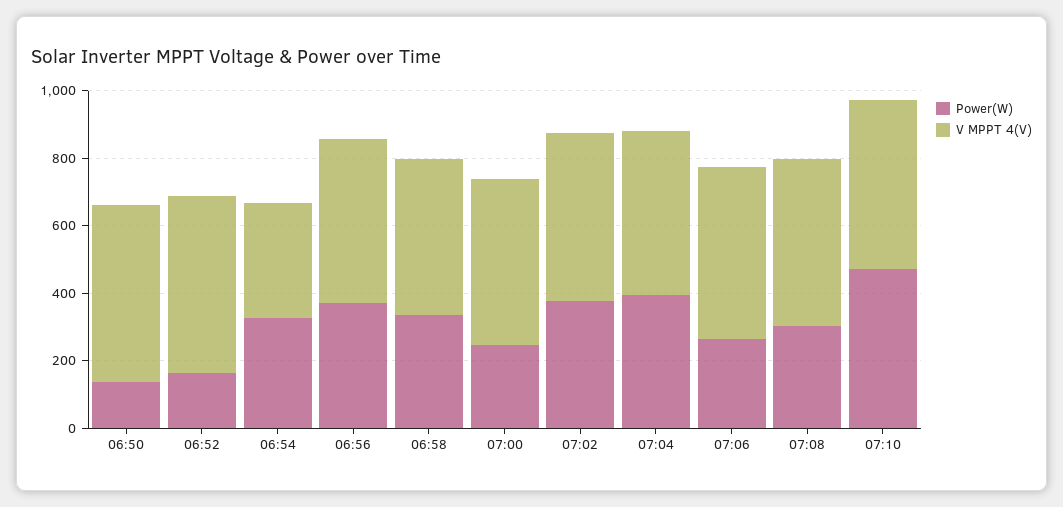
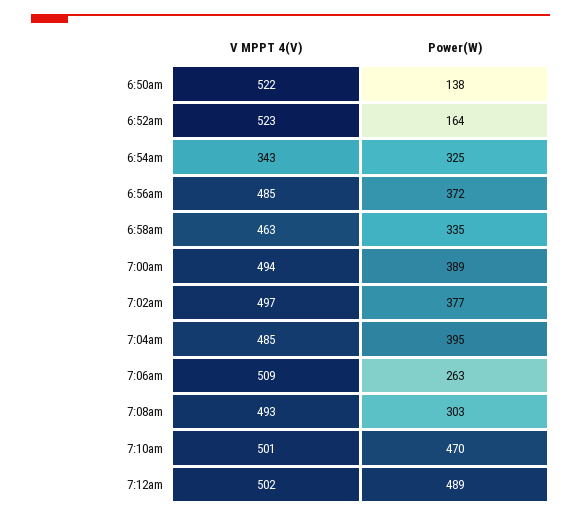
Power(W), 07:00: 250 -> 389
V MPPT 4(V), 7:12am: none -> 502
Power(W), 7:12am: none -> 489

